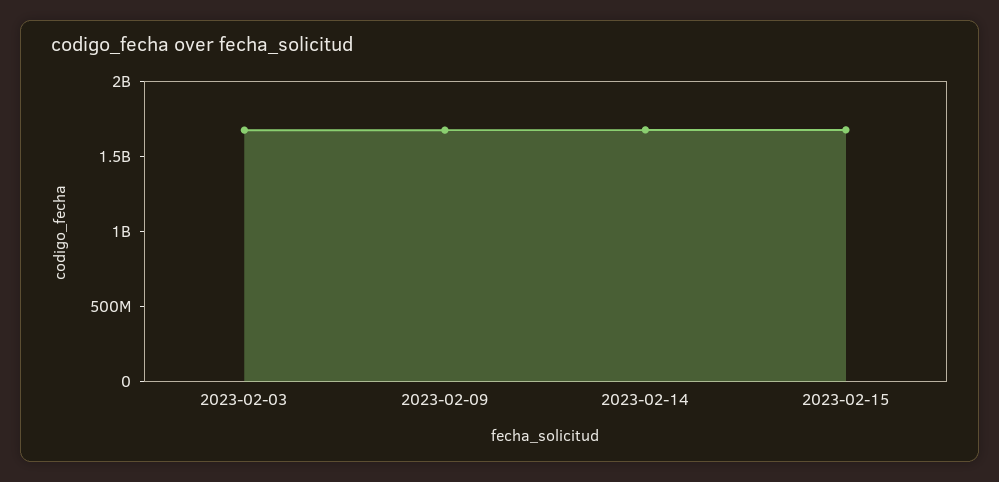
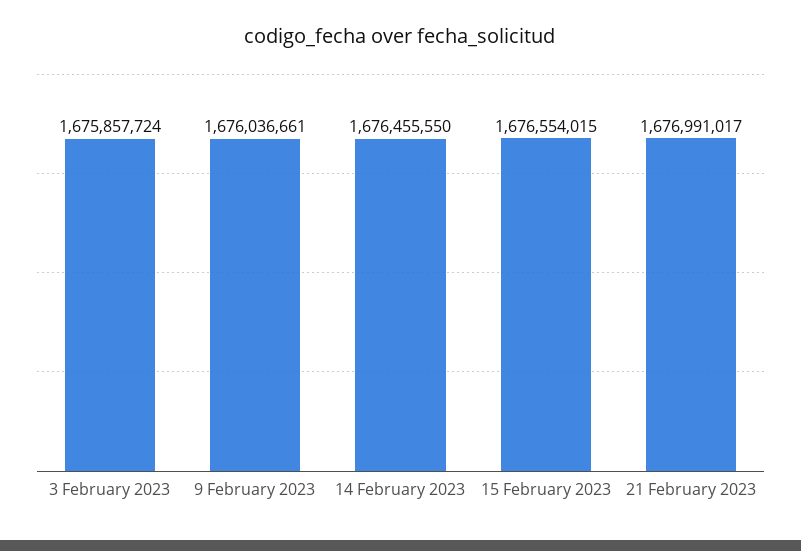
21 February 2023: none -> 1676991017

